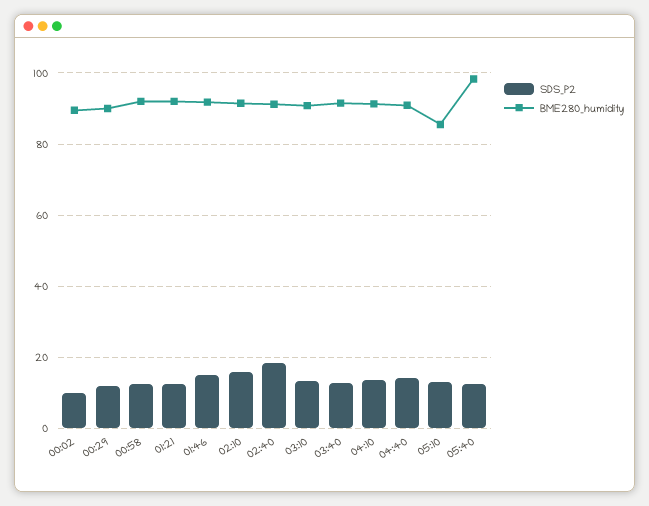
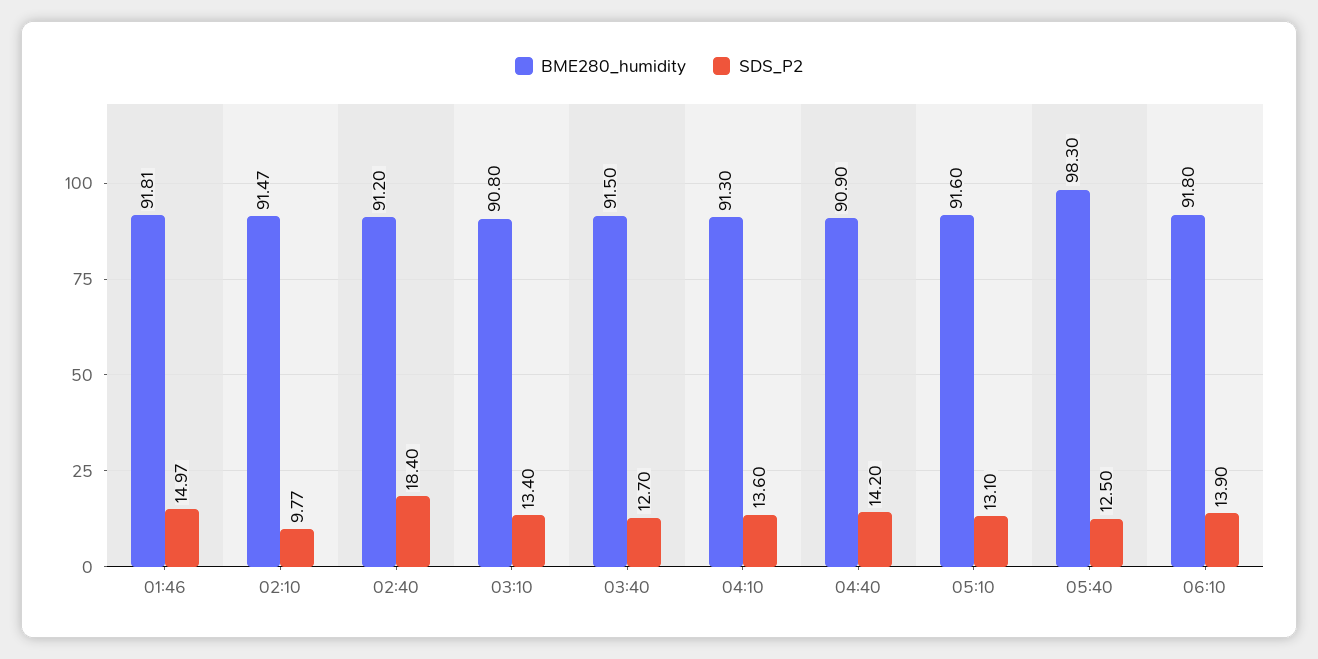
SDS_P2, 00:02: 10 -> none
BME280_humidity, 00:02: 90 -> none
SDS_P2, 00:29: 12 -> none
BME280_humidity, 00:29: 90 -> none
SDS_P2, 00:58: 12 -> none
BME280_humidity, 00:58: 92 -> none
SDS_P2, 01:21: 12 -> none
BME280_humidity, 01:21: 92 -> none
SDS_P2, 02:10: 16 -> 9.77
BME280_humidity, 05:10: 86 -> 91.6
BME280_humidity, 06:10: none -> 91.8
SDS_P2, 06:10: none -> 13.9

